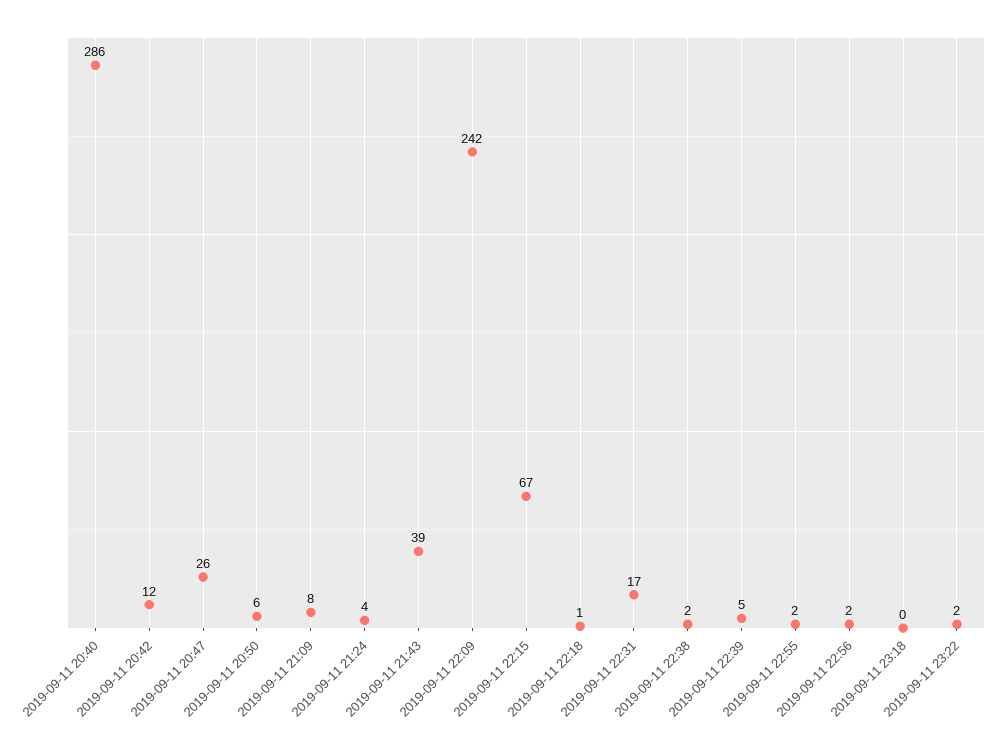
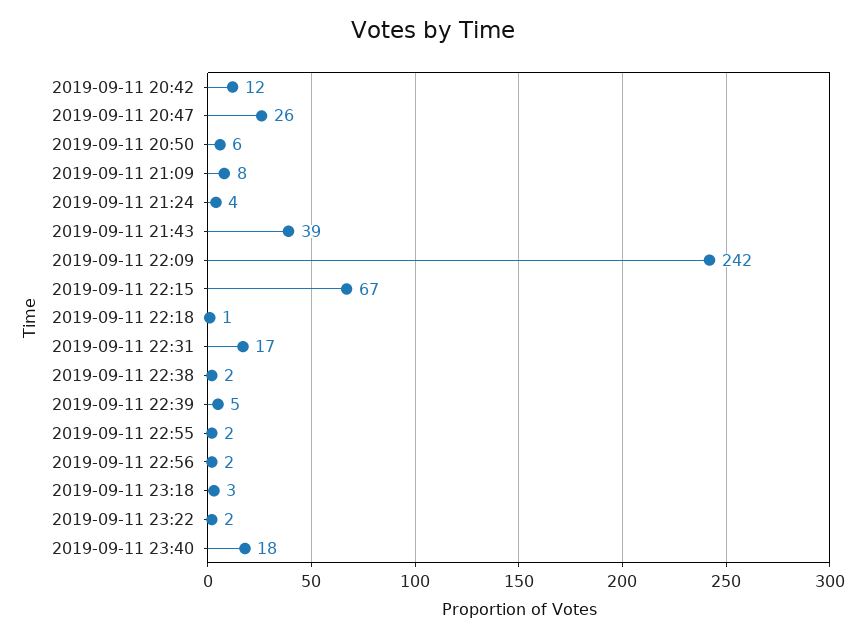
2019-09-11 20:40: 286 -> none
2019-09-11 23:18: 0 -> 3
2019-09-11 23:40: none -> 18

